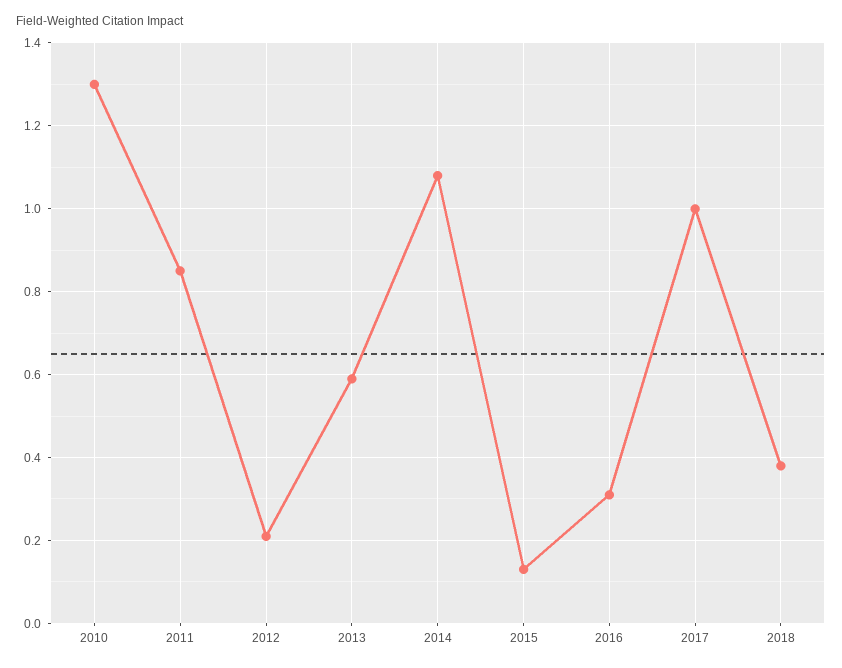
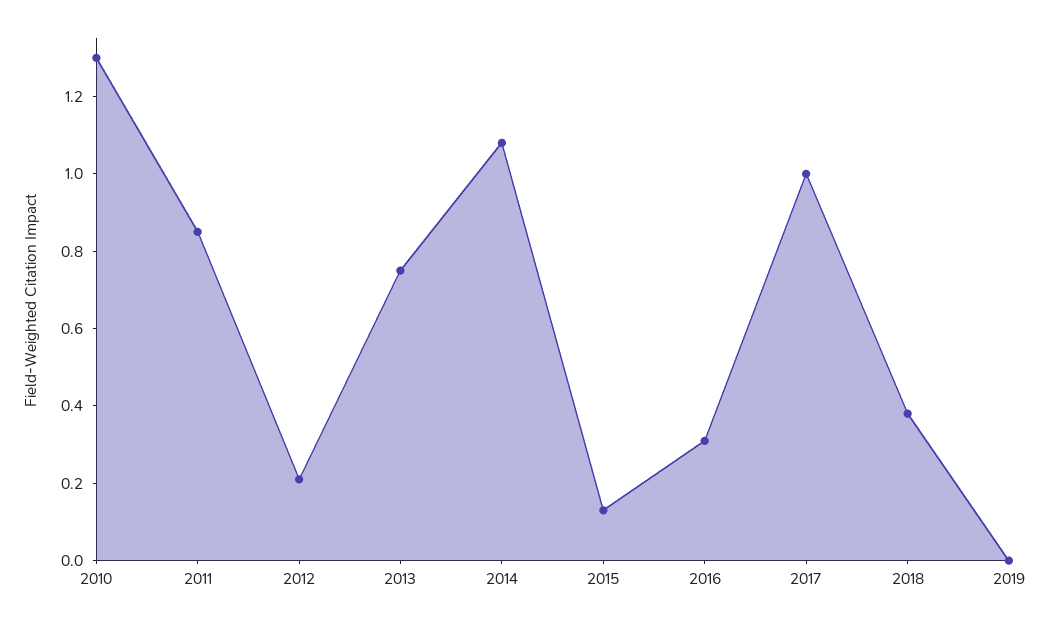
2013: 0.6 -> 0.75
2019: none -> 0

